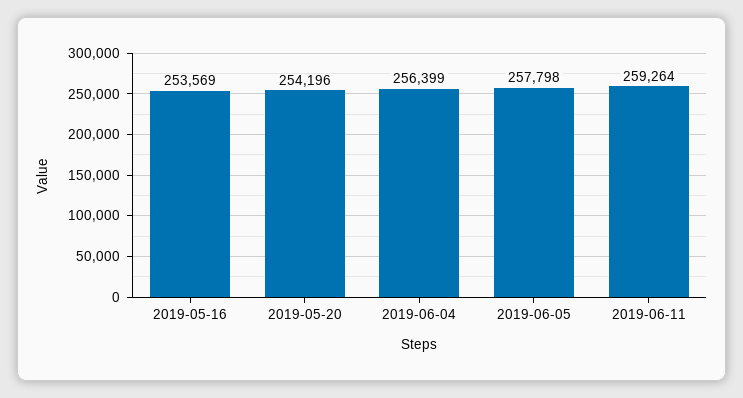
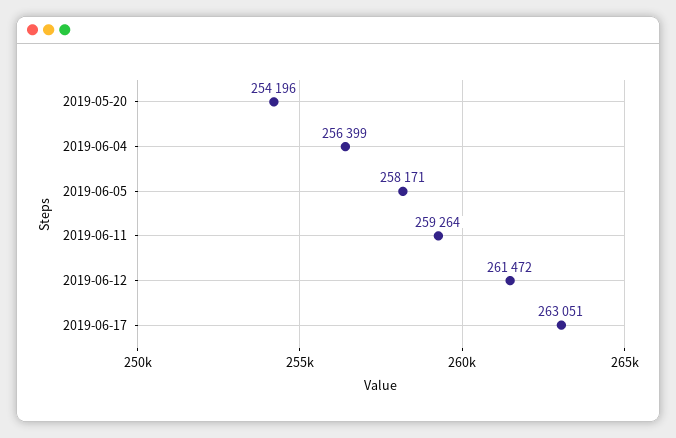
2019-05-16: 253569 -> none
2019-06-05: 257798 -> 258171
2019-06-12: none -> 261472
2019-06-17: none -> 263051

